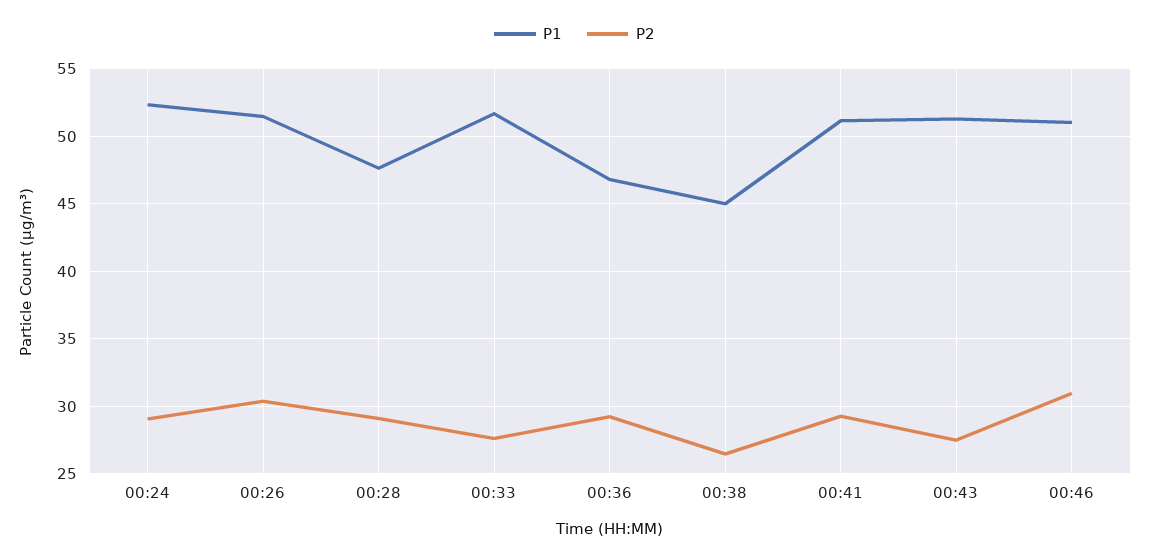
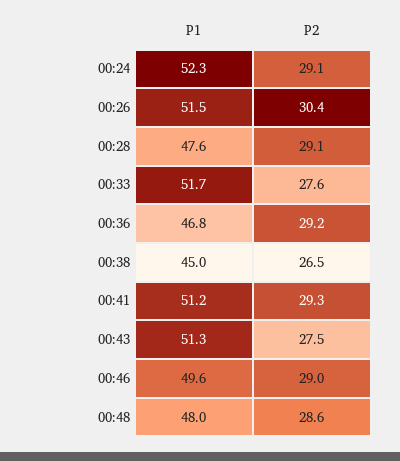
P1, 00:46: 51 -> 49.6
P2, 00:46: 31 -> 29
P1, 00:48: none -> 48
P2, 00:48: none -> 28.6

